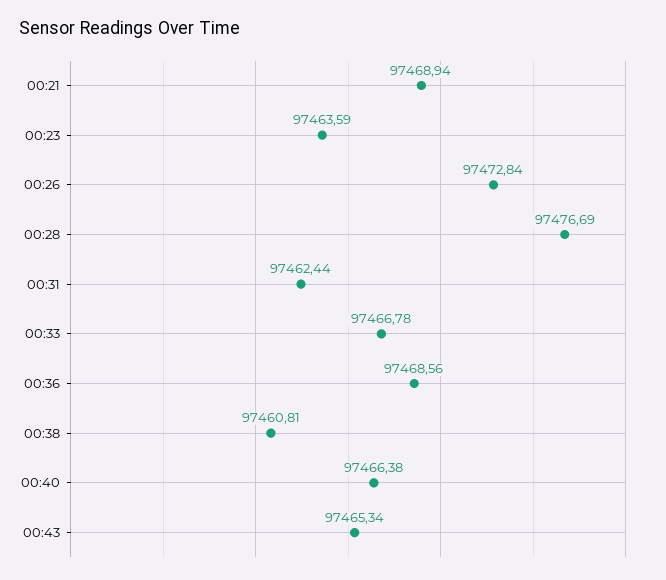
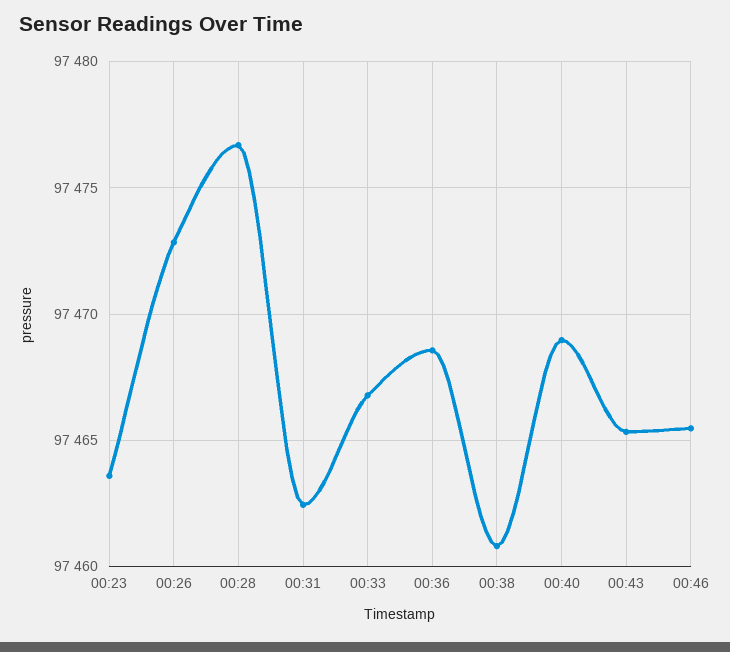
00:21: 97468.94 -> none
00:40: 97466.38 -> 97469
00:46: none -> 97465.5

